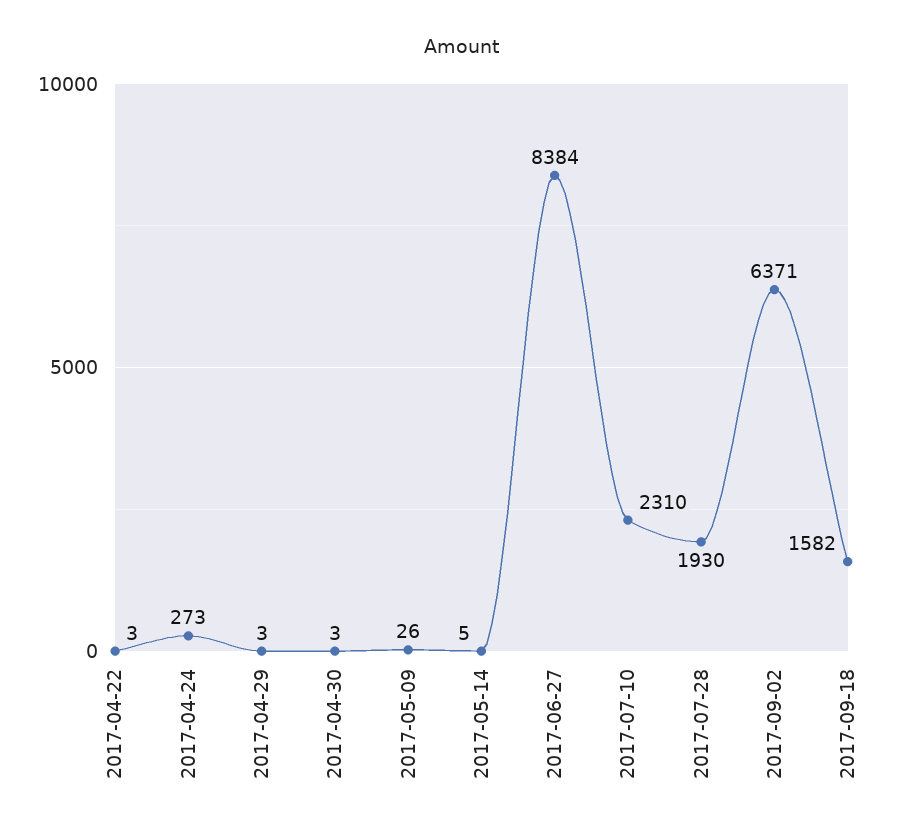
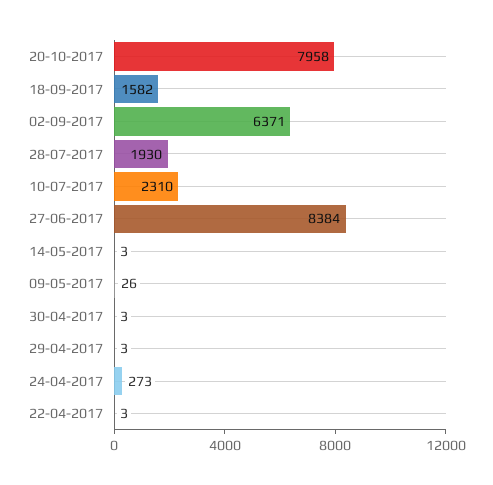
2017-05-14: 5 -> 3
20-10-2017: none -> 7958

